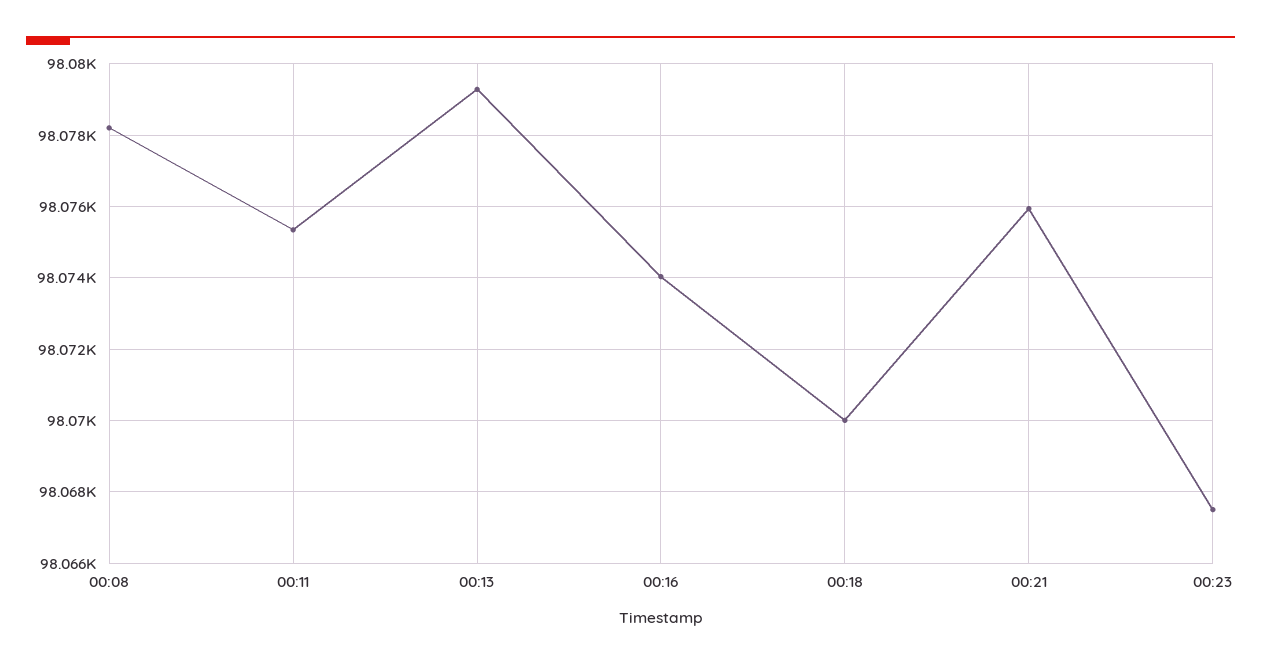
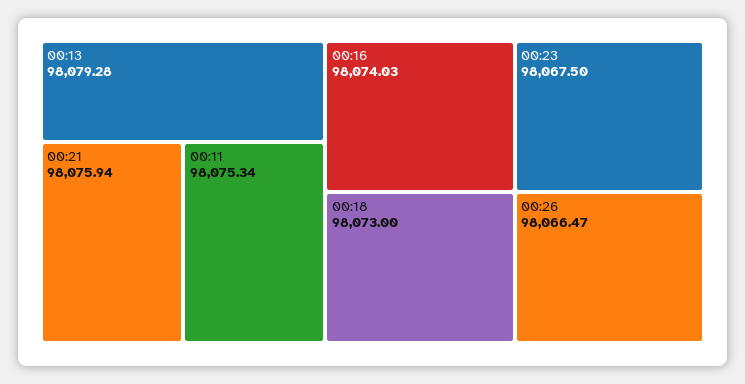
00:08: 98078.2 -> none
00:18: 98070 -> 98073
00:26: none -> 98066.47

